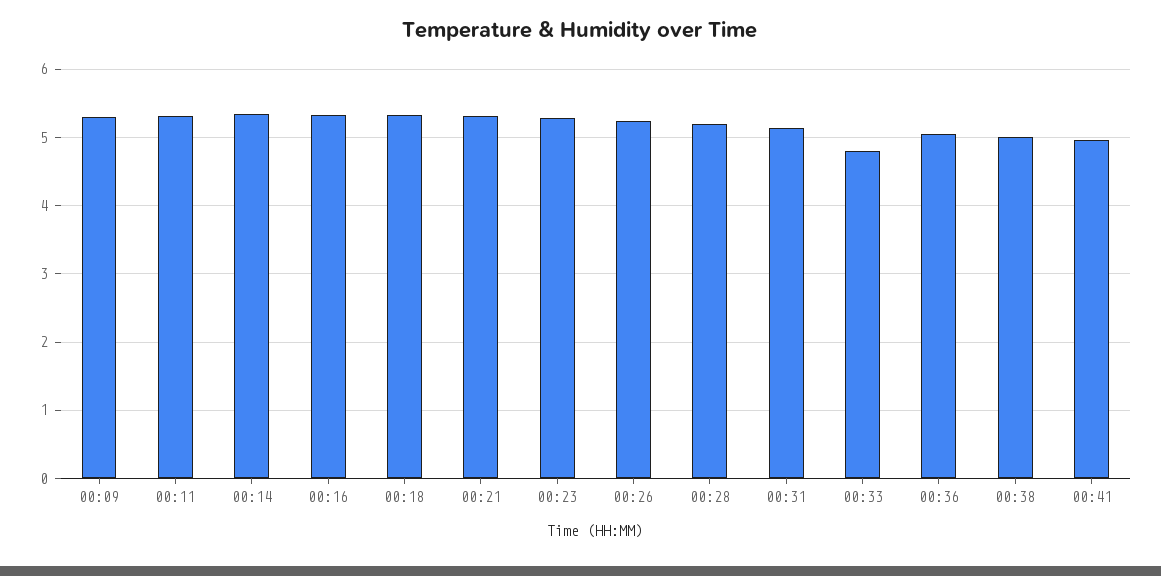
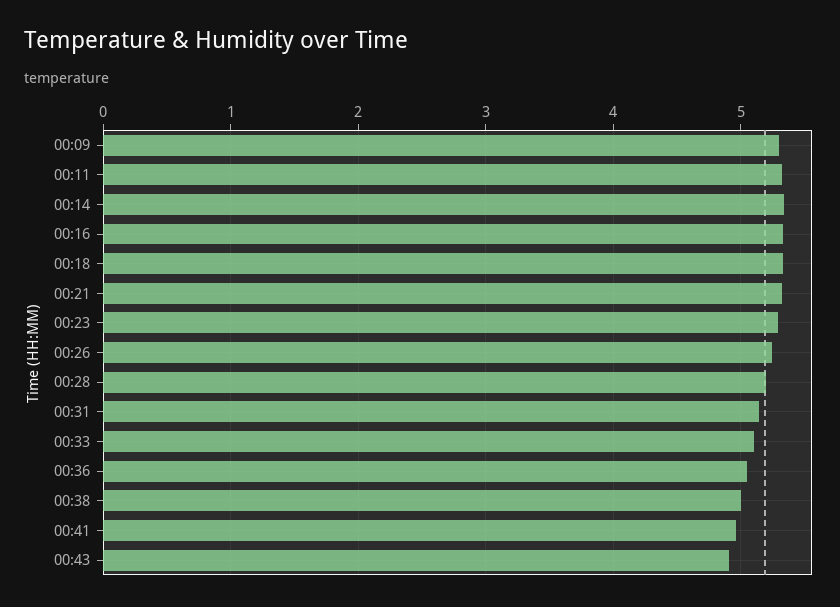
00:33: 4.8 -> 5.1
00:43: none -> 4.9

